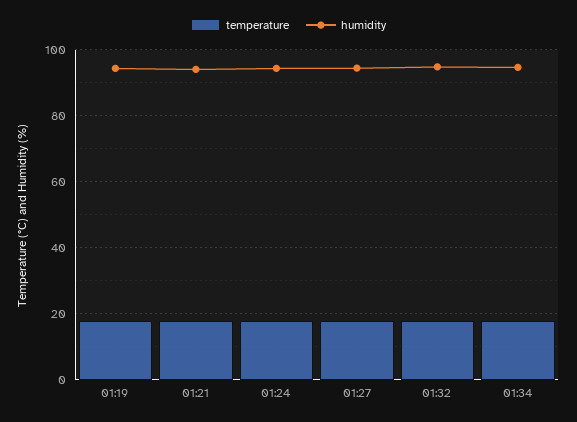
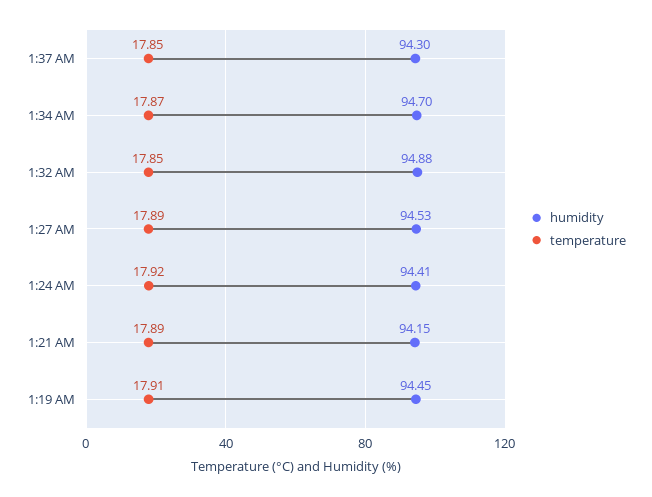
humidity, 1:37 AM: none -> 94.3
temperature, 1:37 AM: none -> 17.85

